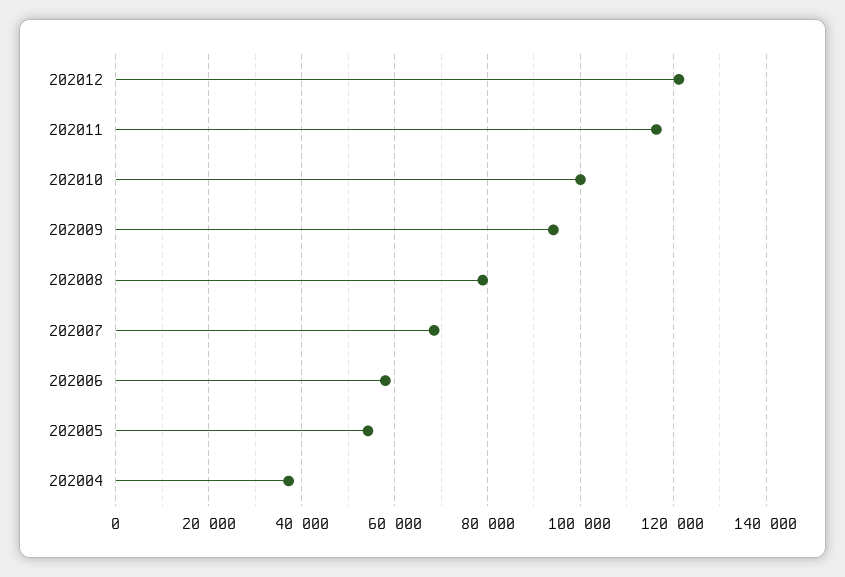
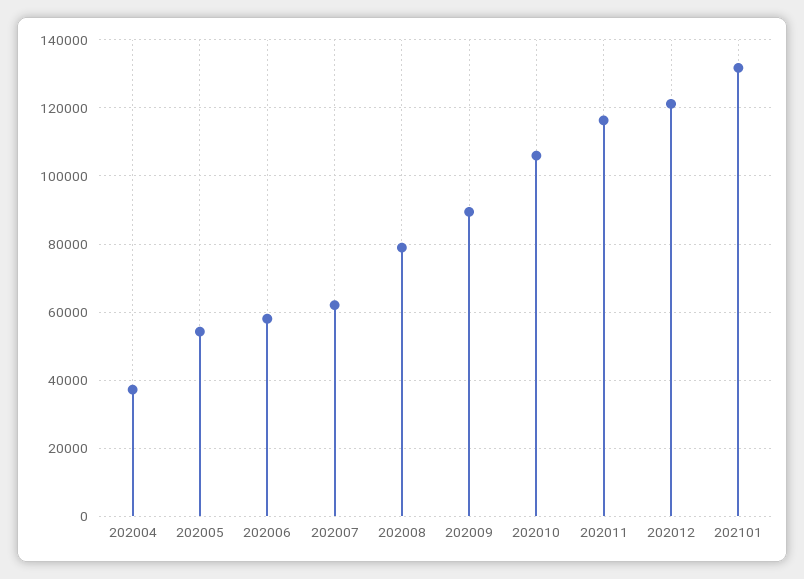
202010: 100000 -> 106000
202009: 94000 -> 90000
202007: 68000 -> 62000
202101: none -> 132000

